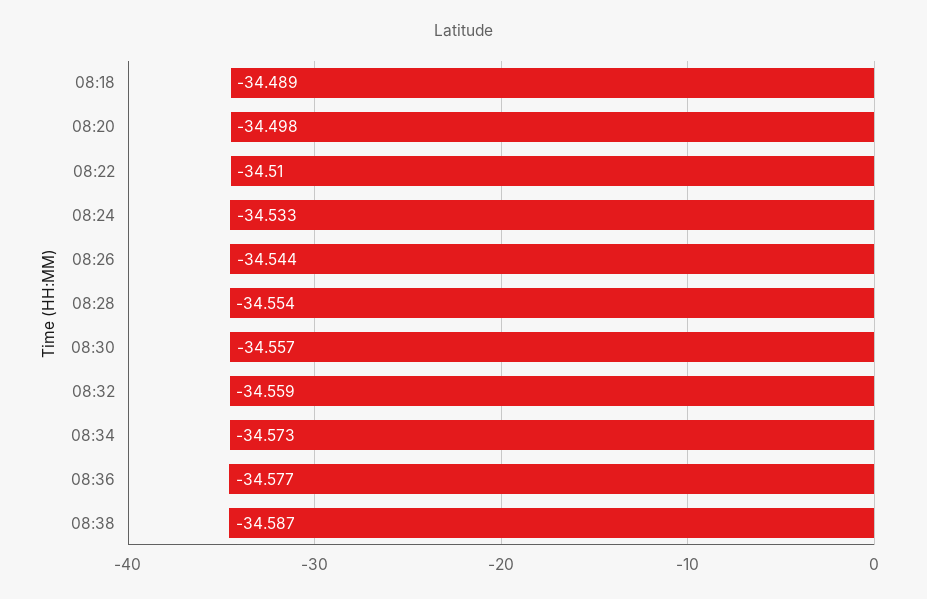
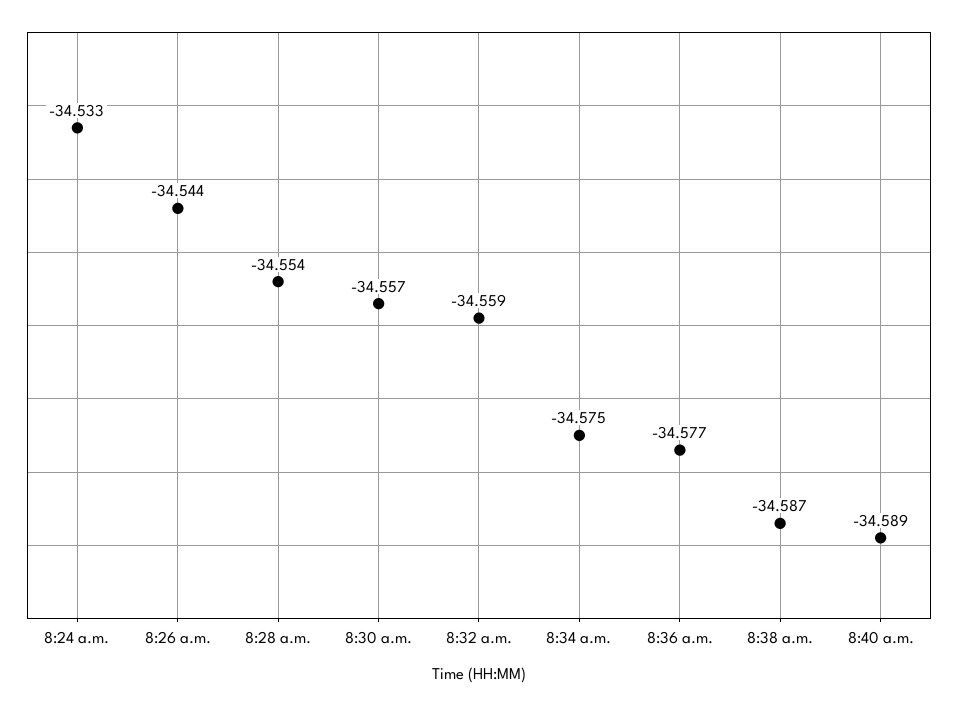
08:18: -34.489 -> none
08:20: -34.498 -> none
08:22: -34.51 -> none
08:34: -34.573 -> -34.575
8:40 a.m.: none -> -34.589

